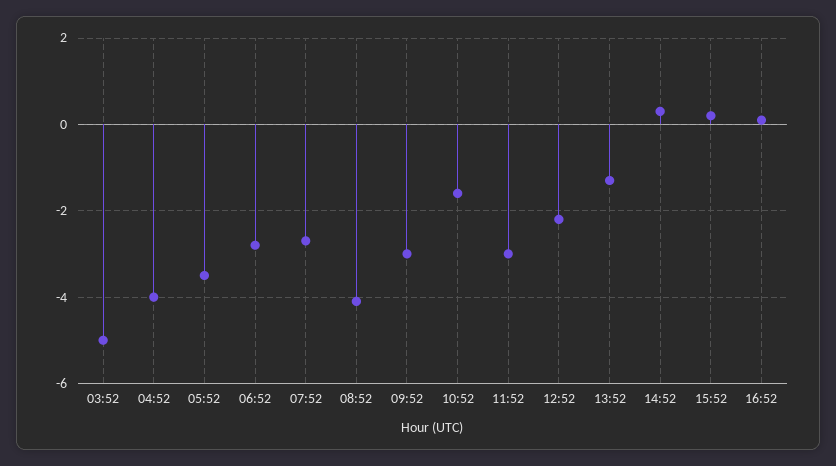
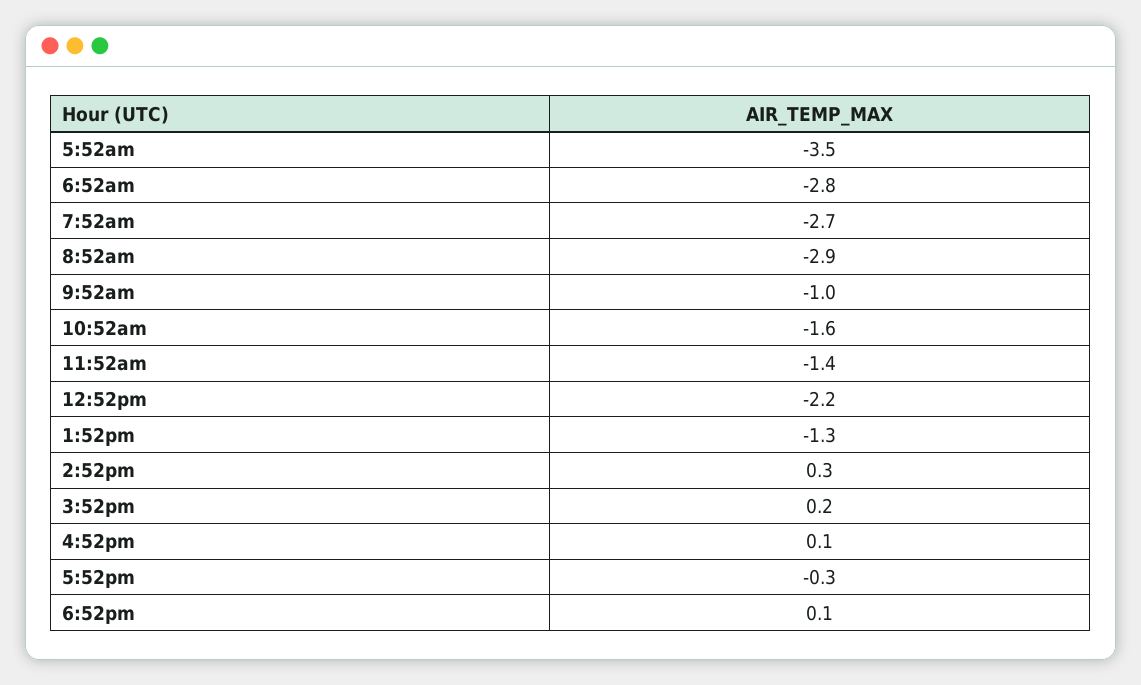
03:52: -5 -> none
04:52: -4 -> none
08:52: -4 -> -2.9
09:52: -3 -> -1
11:52: -3 -> -1.4
5:52pm: none -> -0.3
6:52pm: none -> 0.1

